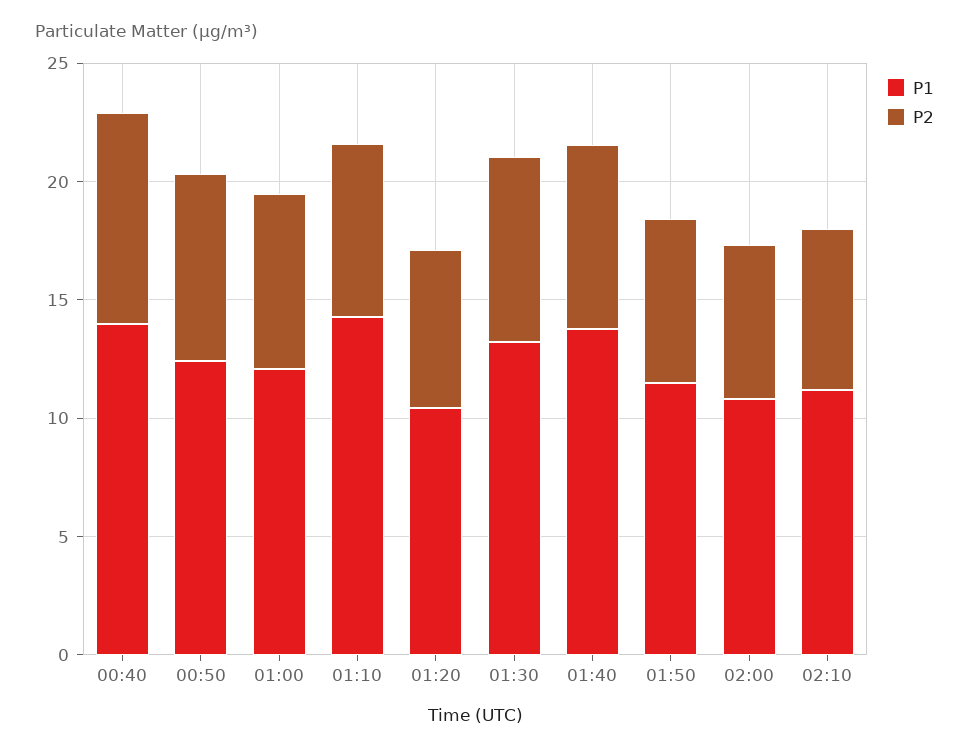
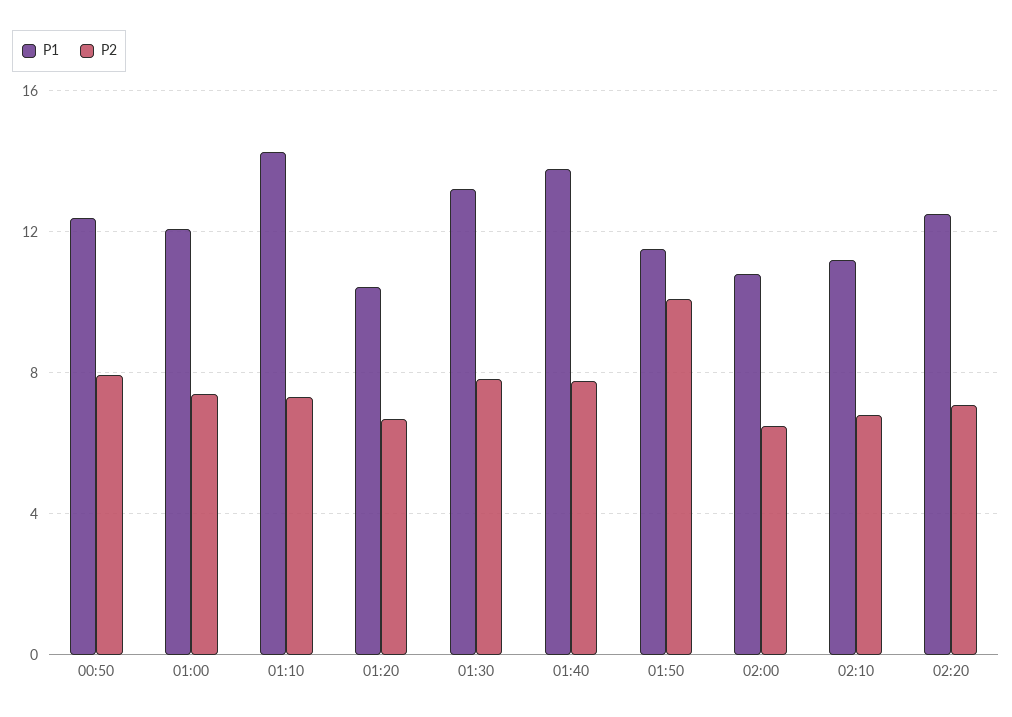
P1, 00:40: 14 -> none
P2, 00:40: 9 -> none
P2, 01:50: 7 -> 10
P1, 02:20: none -> 12.5
P2, 02:20: none -> 7

